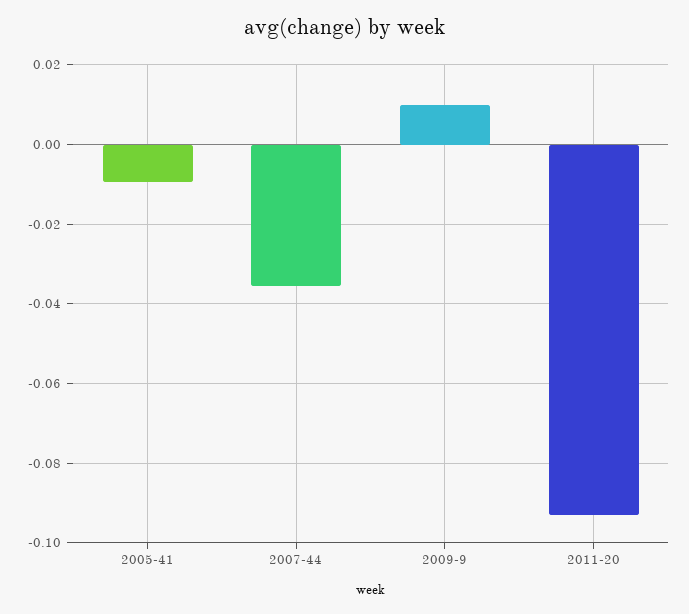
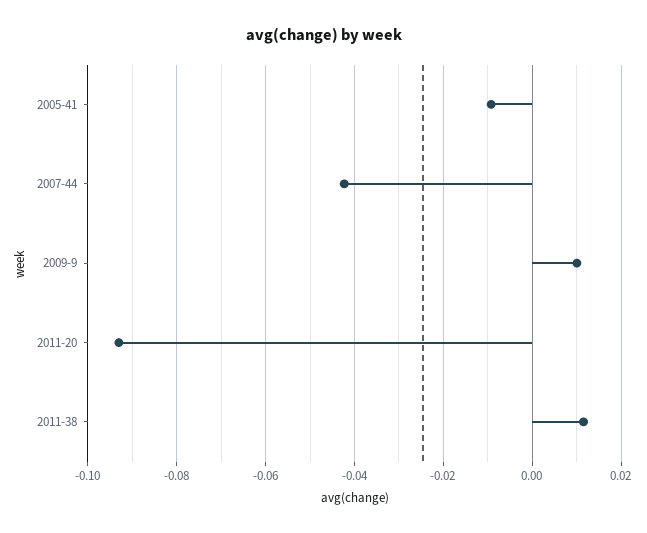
2007-44: -0.036 -> -0.042
2011-38: none -> 0.012

